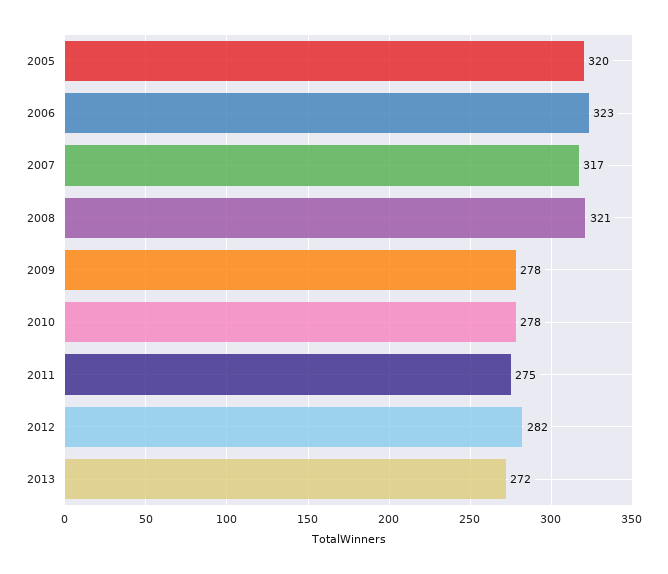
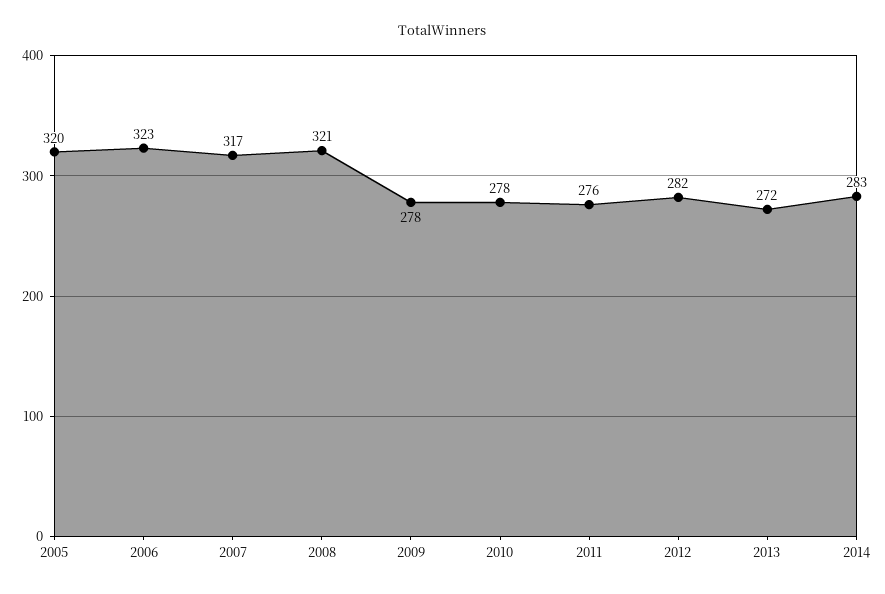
2011: 275 -> 276
2014: none -> 283

